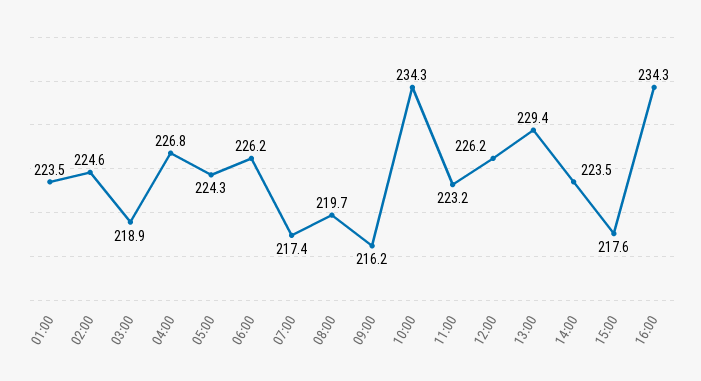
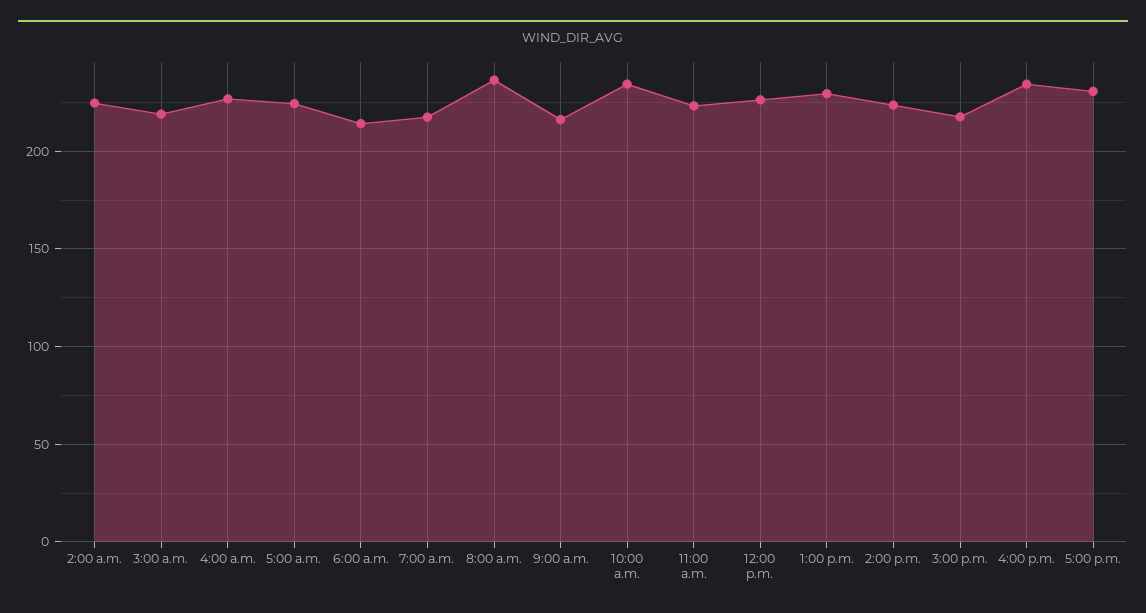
01:00: 223.5 -> none
06:00: 226.2 -> 215
08:00: 219.7 -> 235
5:00 p.m.: none -> 230

